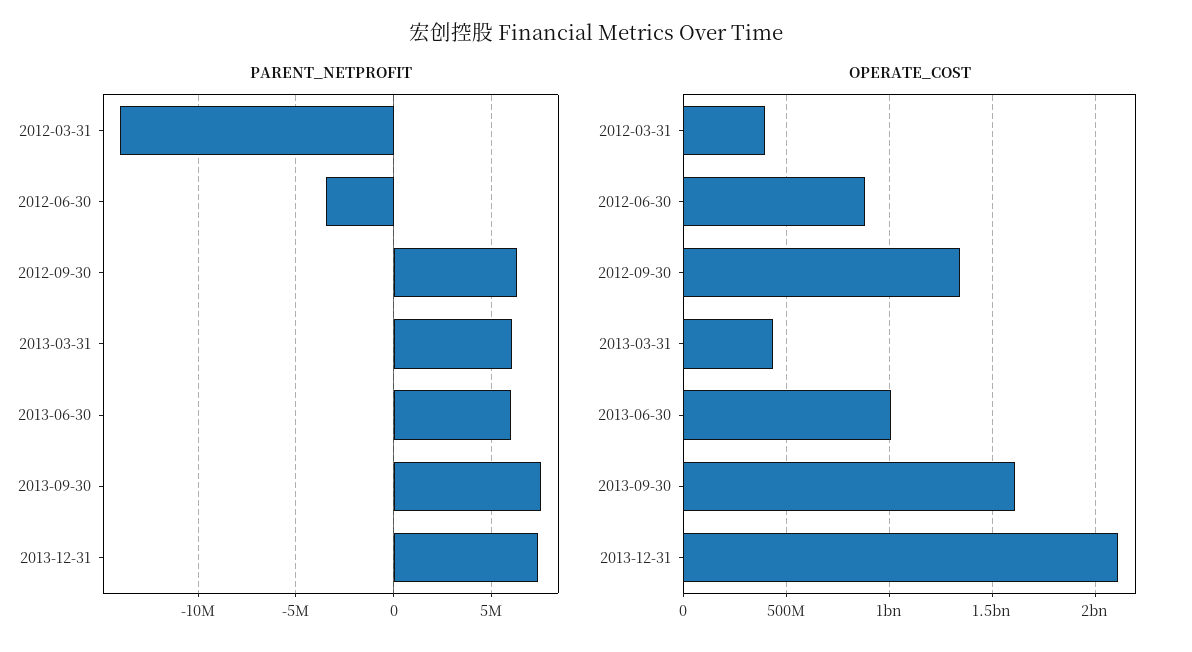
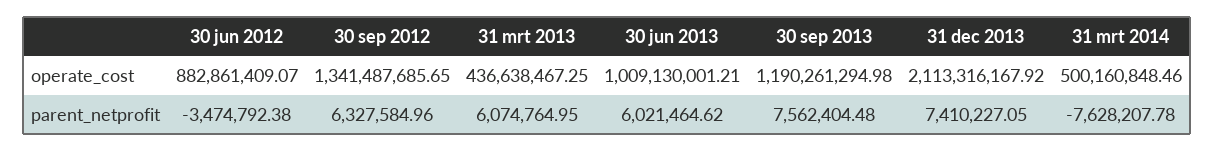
PARENT_NETPROFIT, 2012-03-31: -14000000 -> none
OPERATE_COST, 2012-03-31: 400000000 -> none
OPERATE_COST, 2013-09-30: 1600000000 -> 1190261294.98
OPERATE_COST, 31 mrt 2014: none -> 500160848.46
PARENT_NETPROFIT, 31 mrt 2014: none -> -7628207.78

